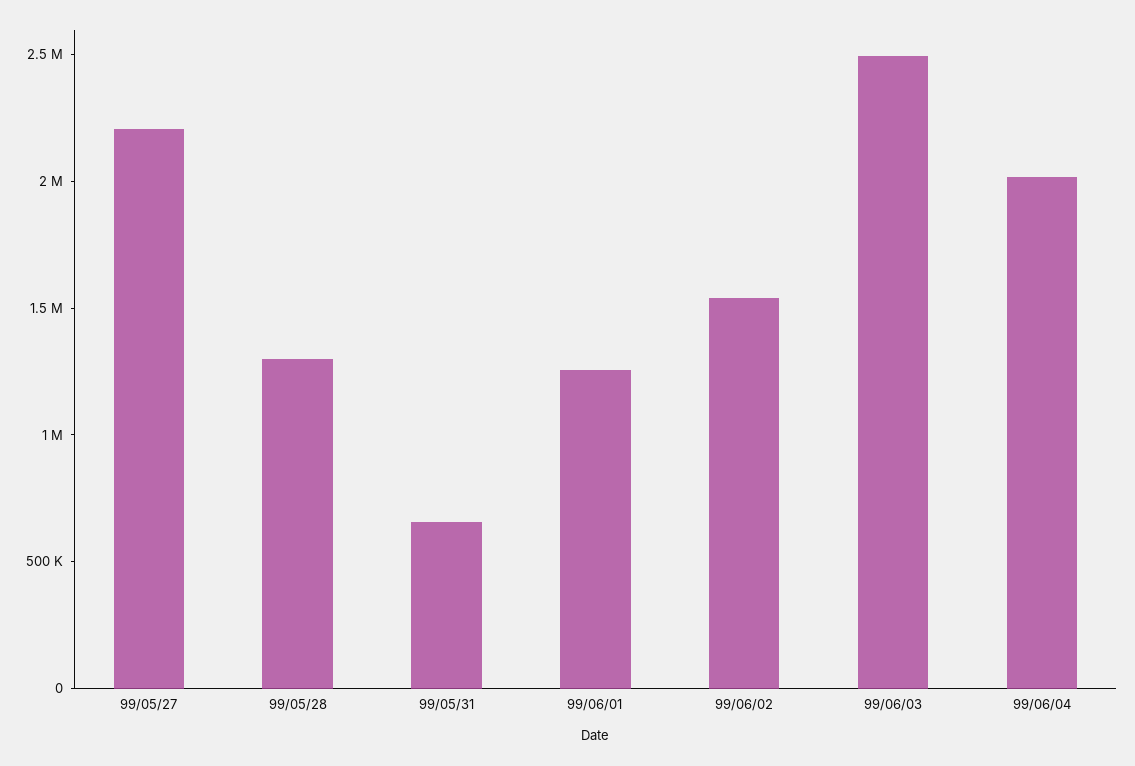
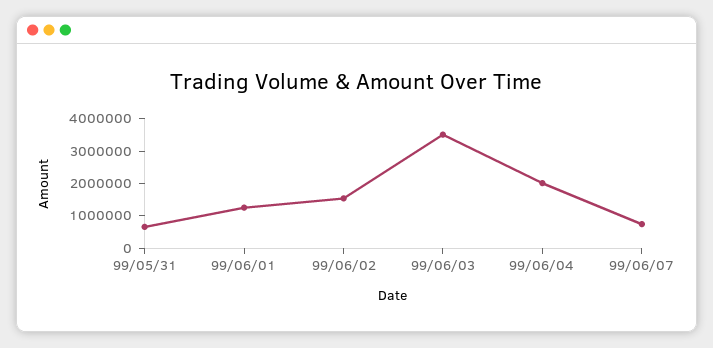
99/05/27: 2200000 -> none
99/05/28: 1300000 -> none
99/06/03: 2500000 -> 3500000
99/06/07: none -> 750000

